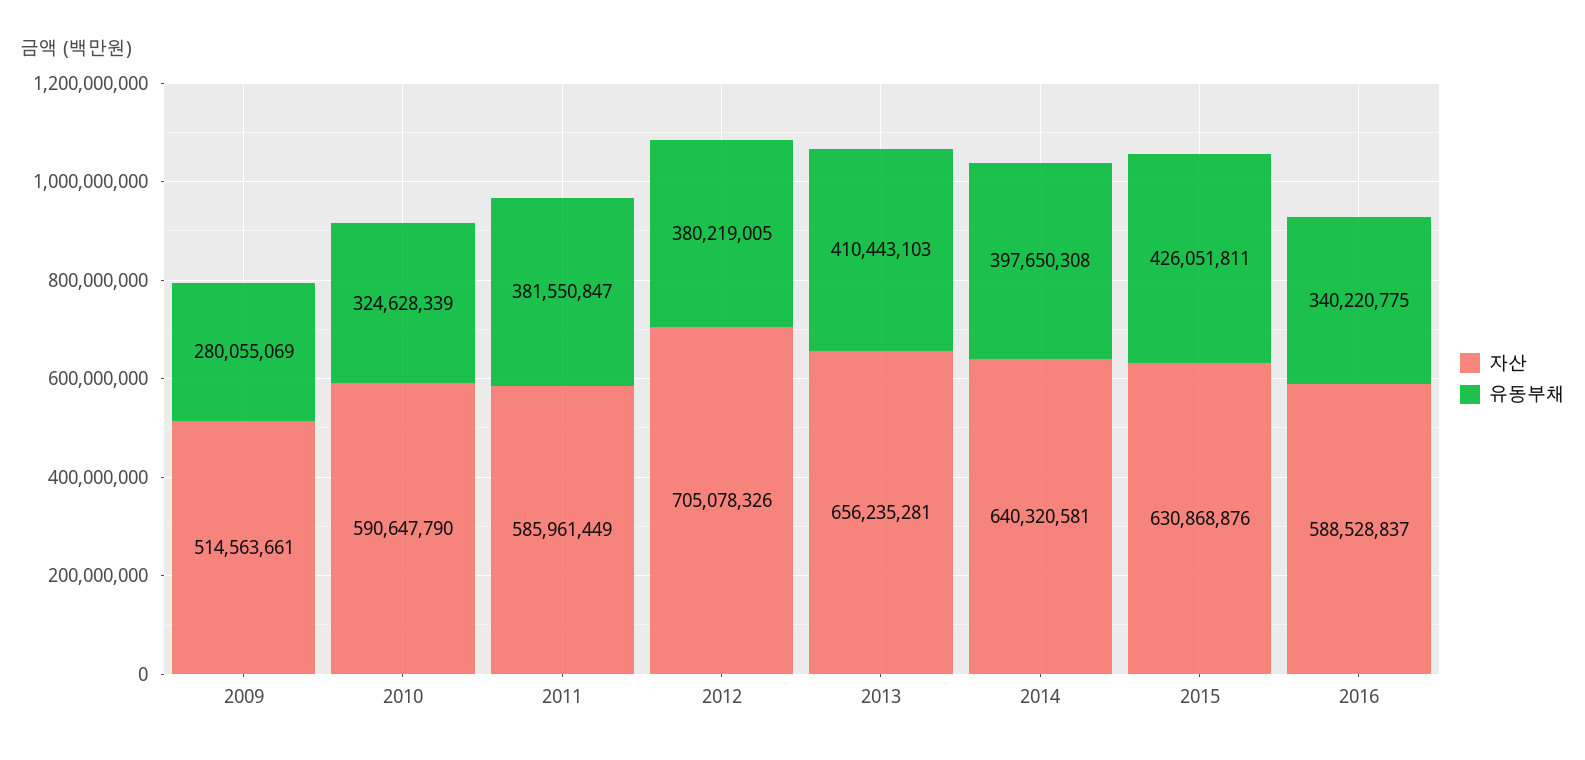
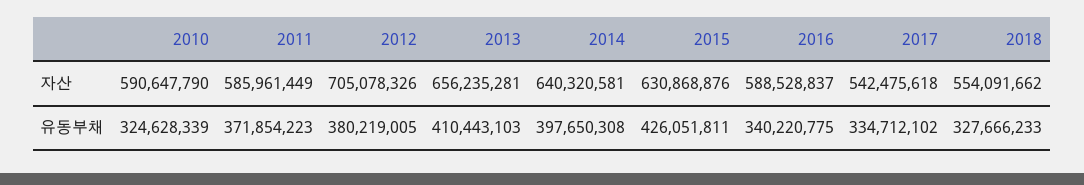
자산, 2009: 514563661 -> none
유동부채, 2009: 280055069 -> none
유동부채, 2011: 381550847 -> 371854223
자산, 2017: none -> 542475618
자산, 2018: none -> 554091662
유동부채, 2017: none -> 334712102
유동부채, 2018: none -> 327666233

